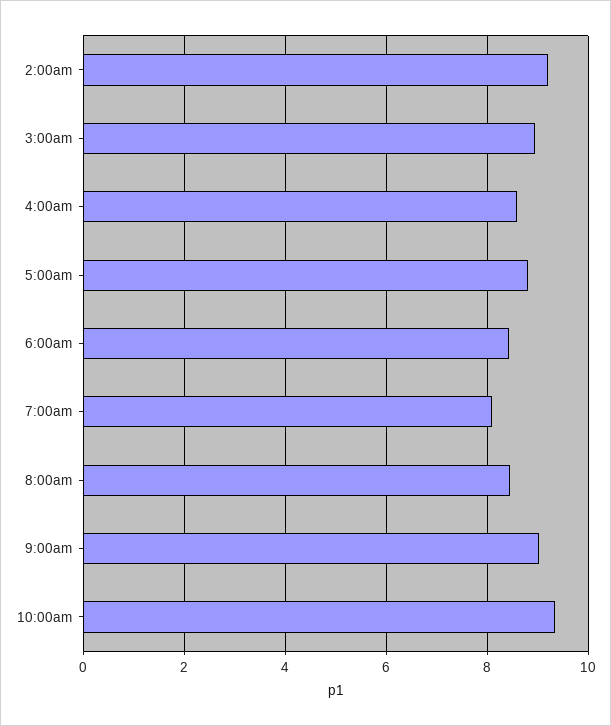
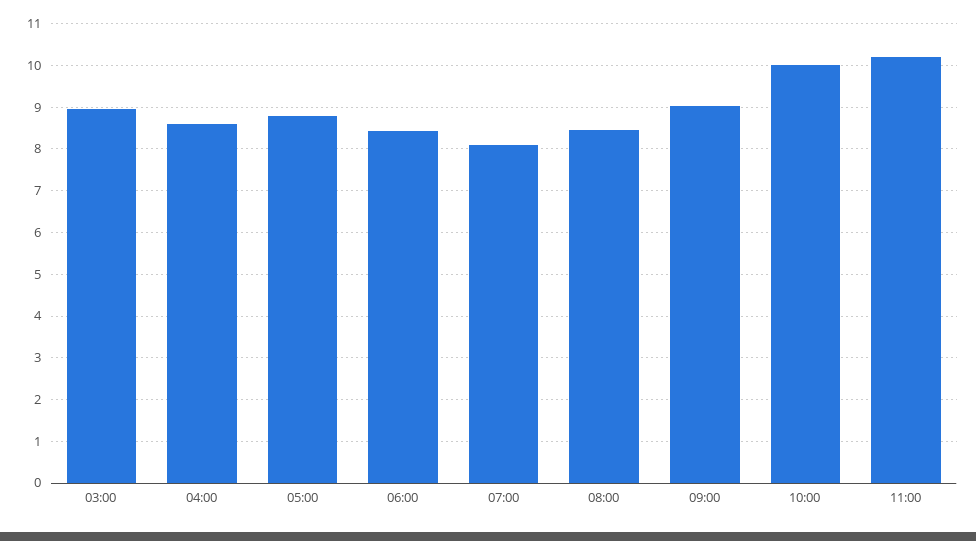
2:00am: 9.2 -> none
10:00am: 9.4 -> 10
11:00: none -> 10.2

